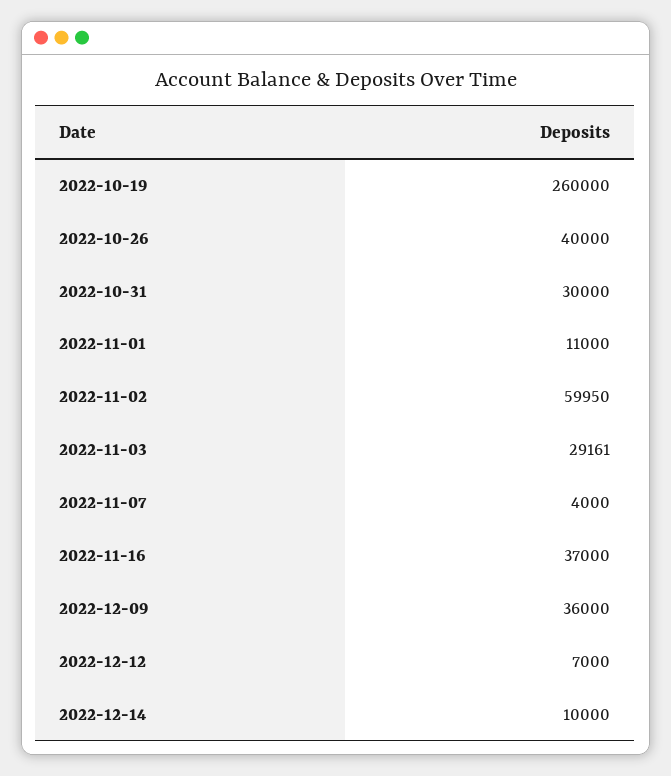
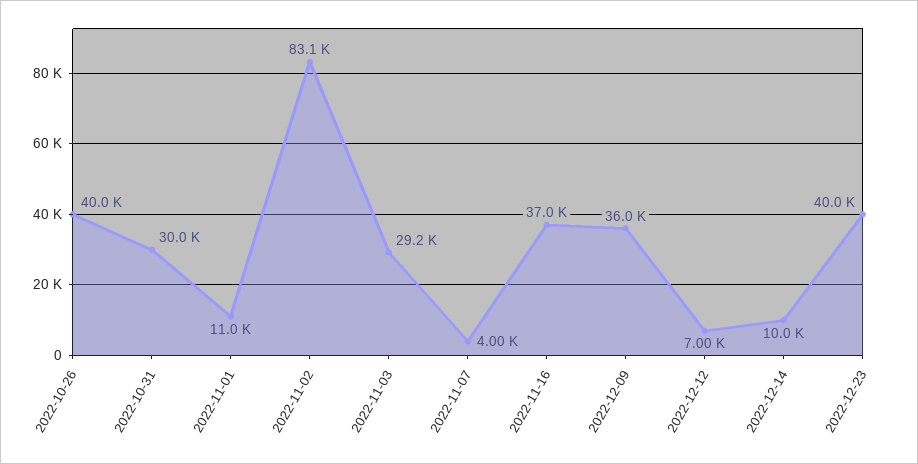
2022-10-19: 260000 -> none
2022-11-02: 59950 -> 83100
2022-12-23: none -> 40000

